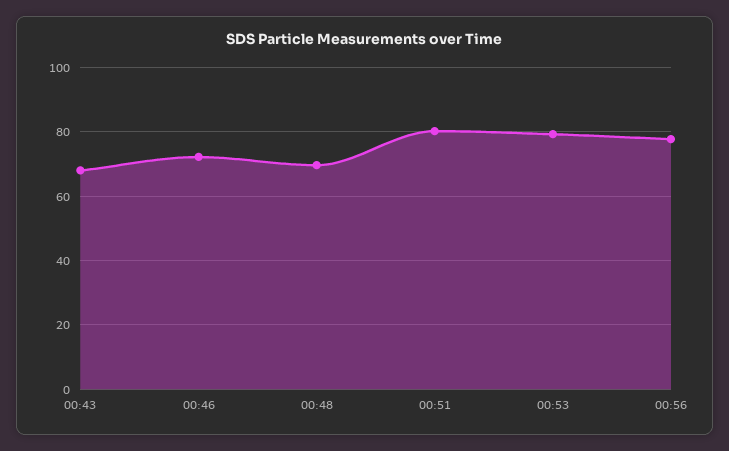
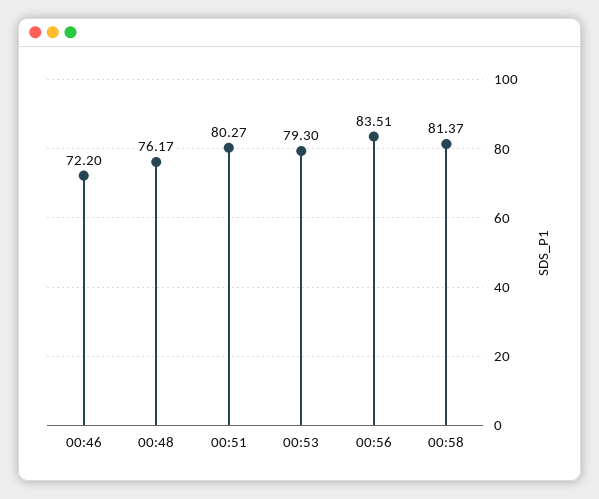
00:43: 68 -> none
00:48: 70 -> 76.17
00:56: 78 -> 83.51
00:58: none -> 81.37

